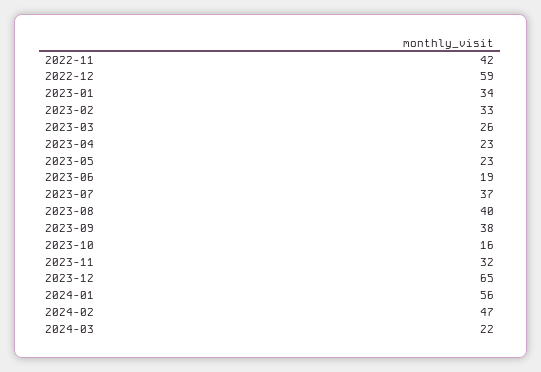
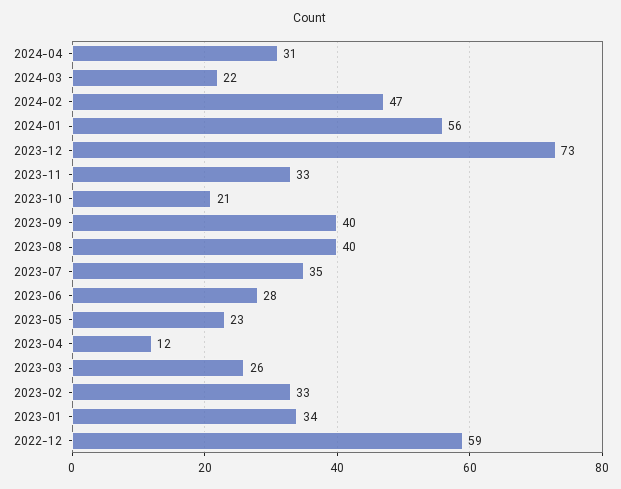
2022-11: 42 -> none
2023-04: 23 -> 12
2023-06: 19 -> 28
2023-07: 37 -> 35
2023-09: 38 -> 40
2023-10: 16 -> 21
2023-11: 32 -> 33
2023-12: 65 -> 73
2024-04: none -> 31

